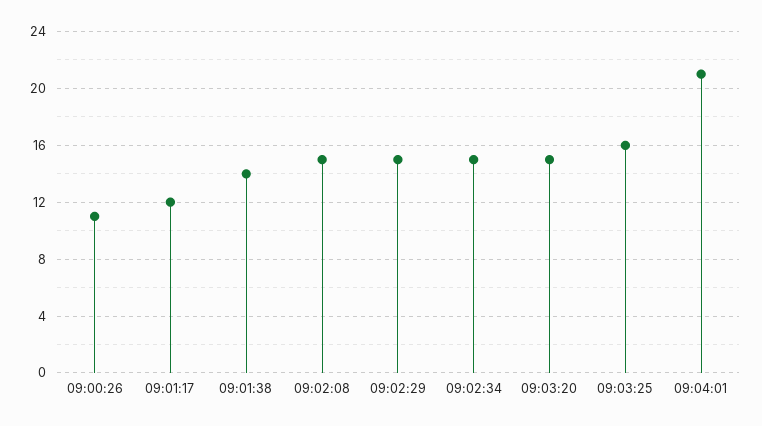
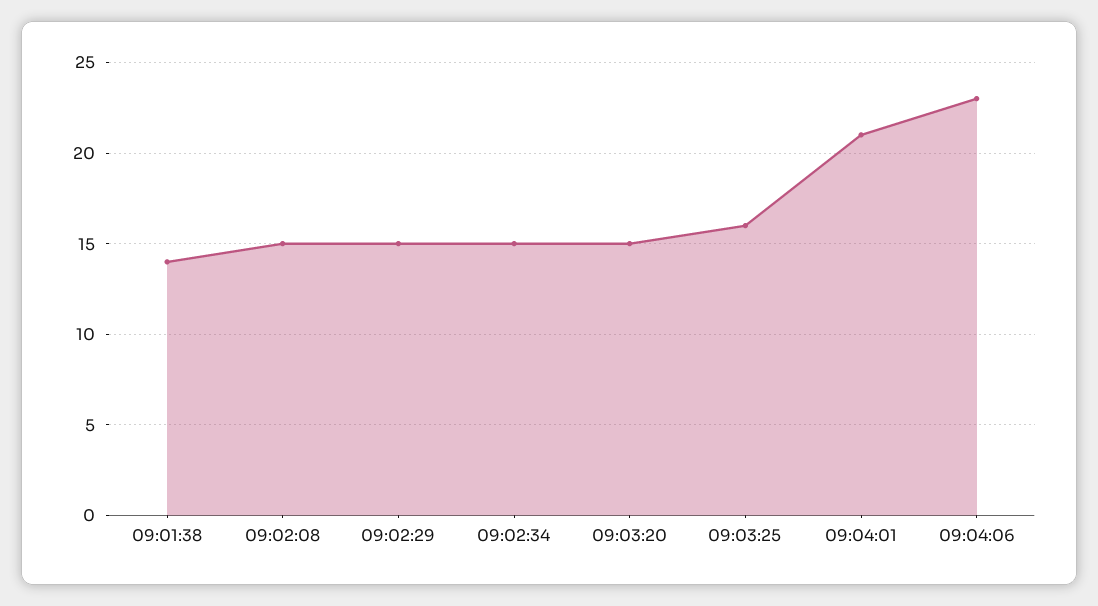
09:00:26: 11 -> none
09:01:17: 12 -> none
09:04:06: none -> 23

